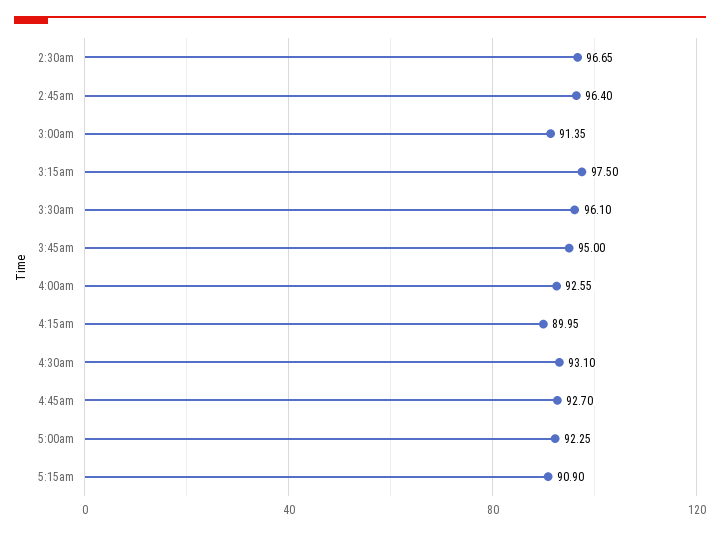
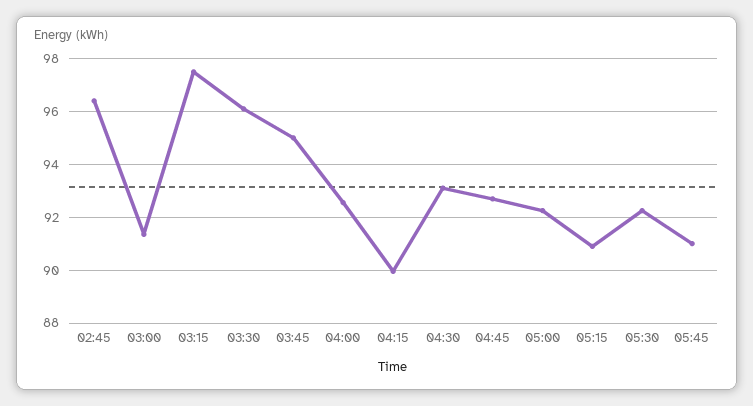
2:30am: 96.65 -> none
05:30: none -> 92.25
05:45: none -> 91

